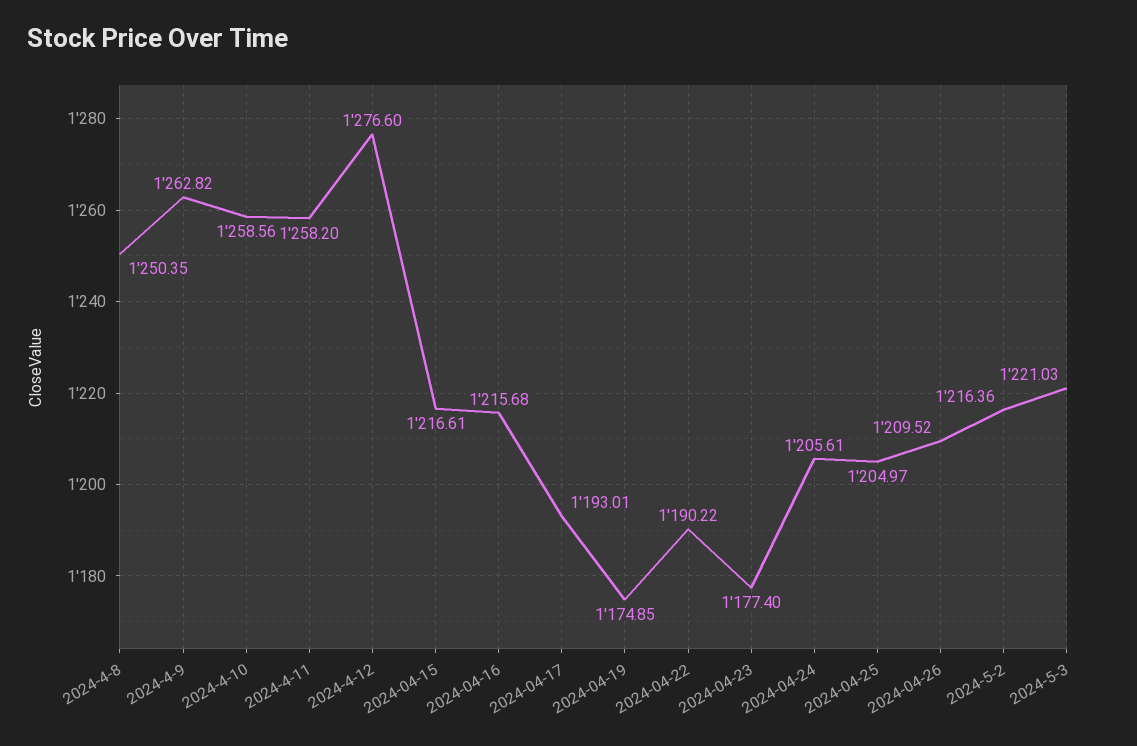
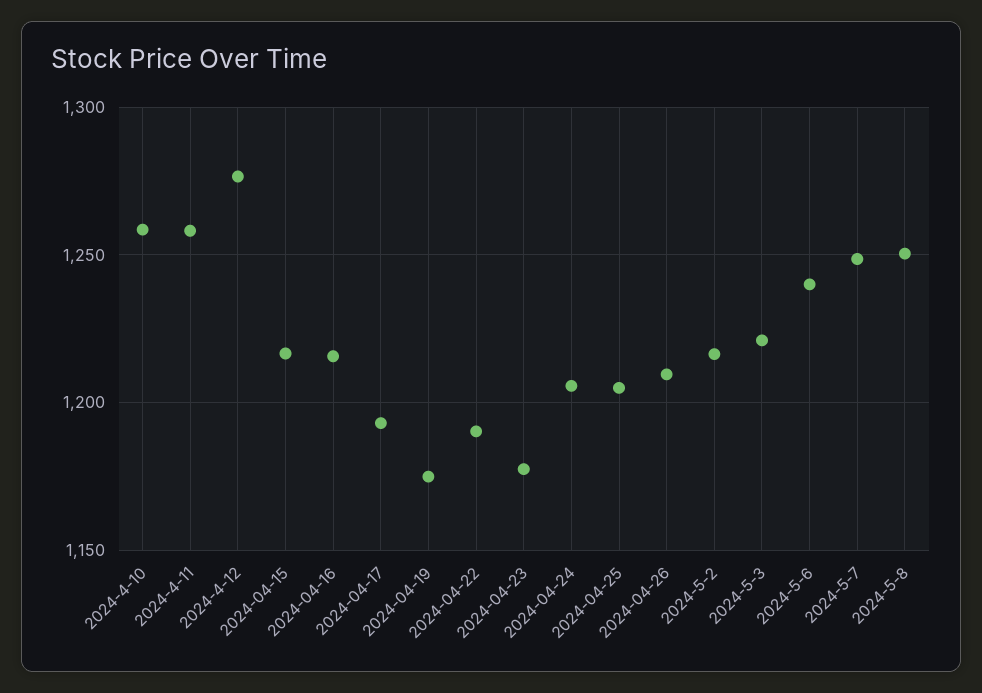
2024-4-8: 1250.35 -> none
2024-4-9: 1262.82 -> none
2024-5-6: none -> 1240
2024-5-7: none -> 1250
2024-5-8: none -> 1250

